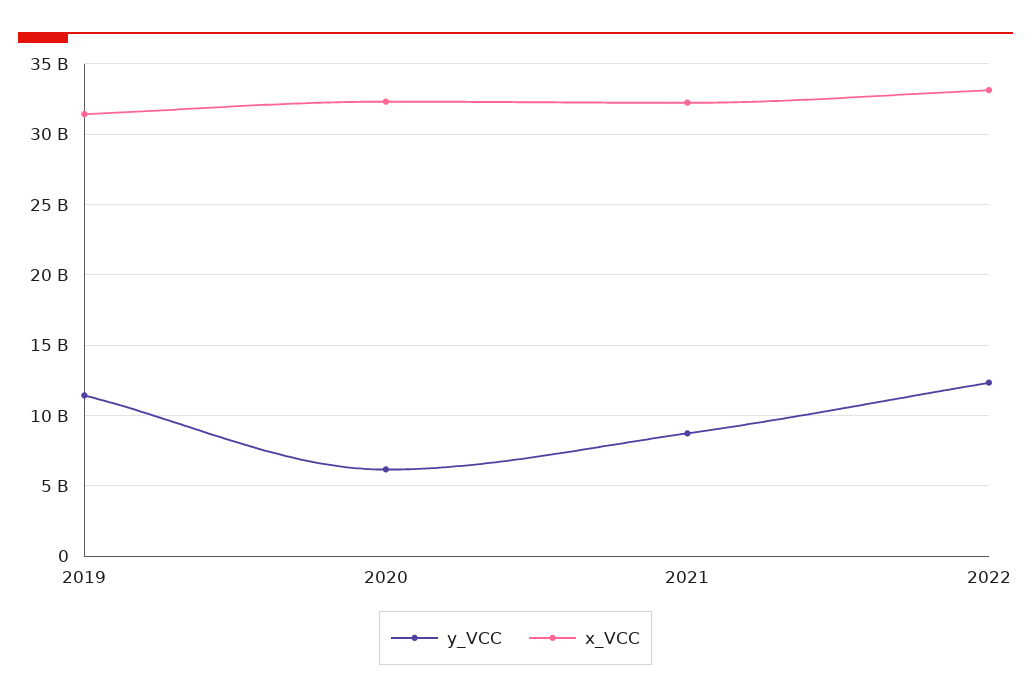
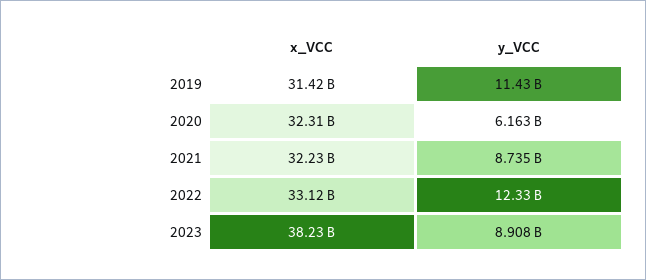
x_VCC, 2023: none -> 38230000000
y_VCC, 2023: none -> 8908000000

